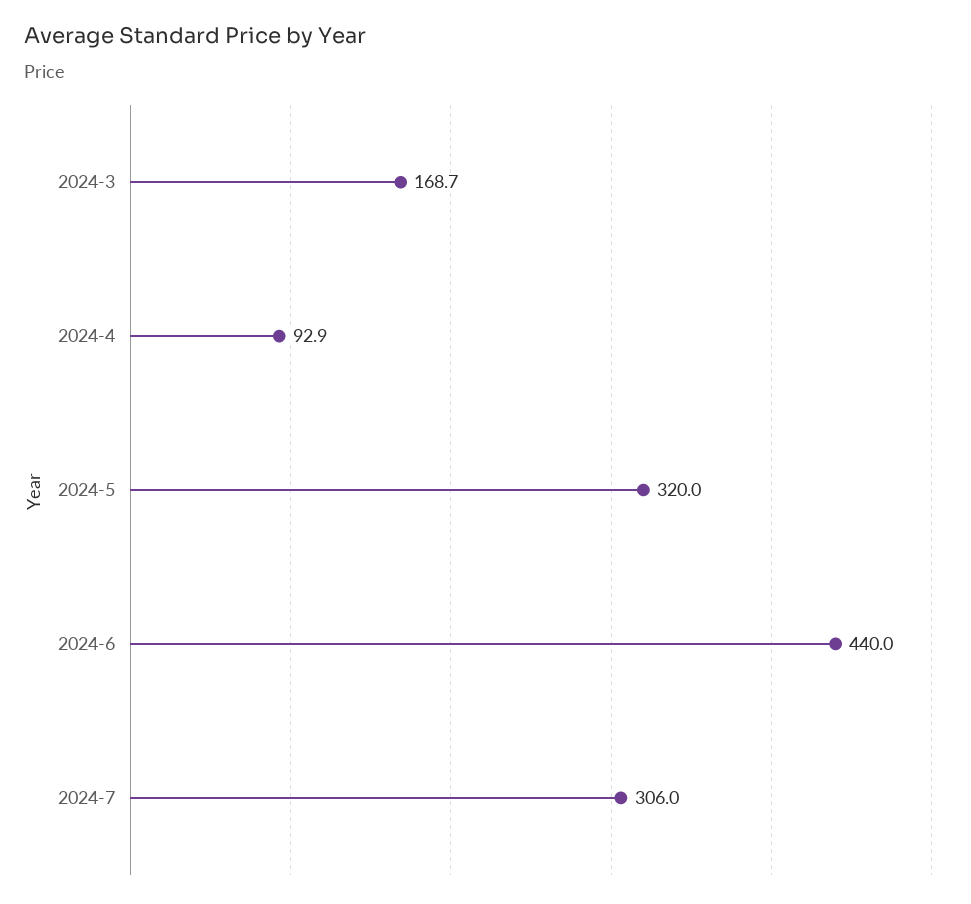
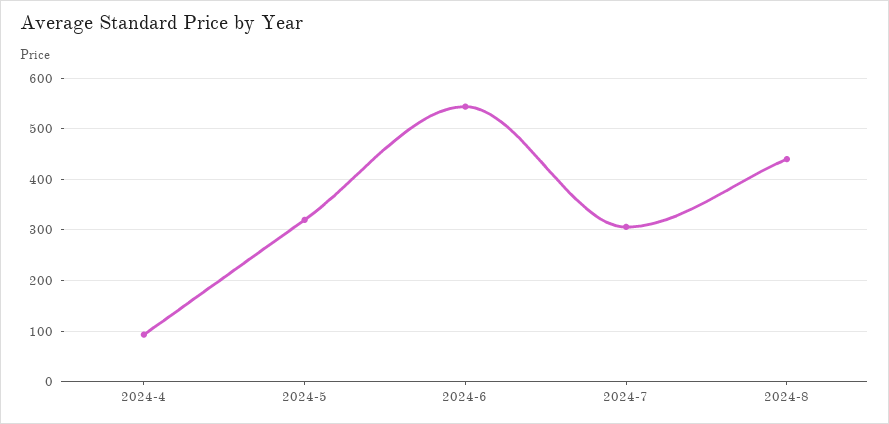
2024-3: 168.7 -> none
2024-6: 440 -> 540
2024-8: none -> 440

